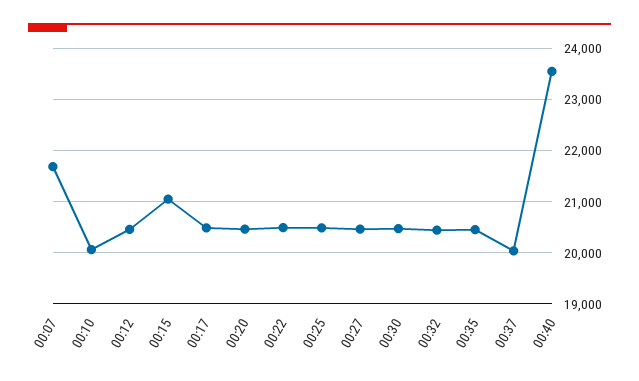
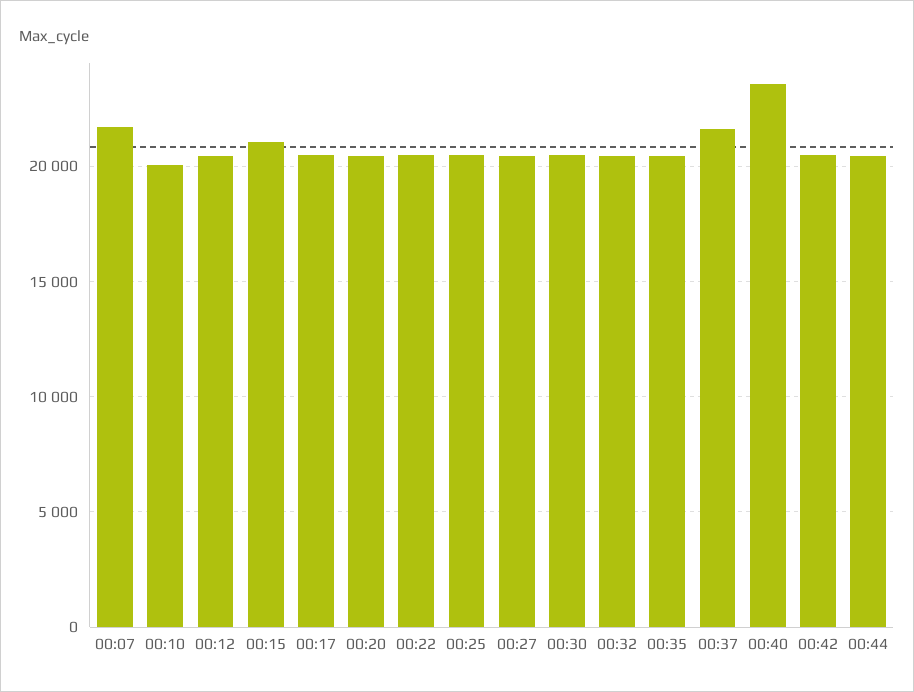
00:37: 20000 -> 21500
00:42: none -> 20500
00:44: none -> 20500

